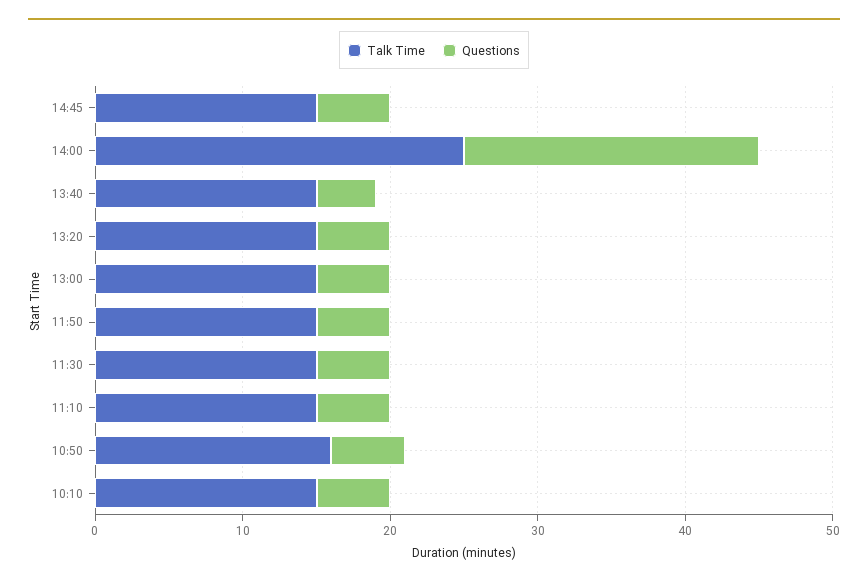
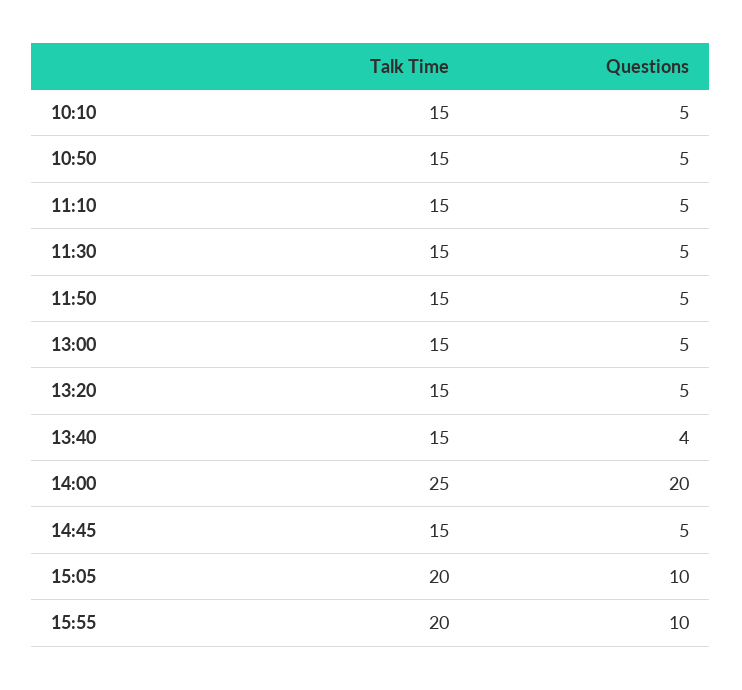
Talk Time, 10:50: 16 -> 15
Talk Time, 15:05: none -> 20
Questions, 15:05: none -> 10
Talk Time, 15:55: none -> 20
Questions, 15:55: none -> 10

